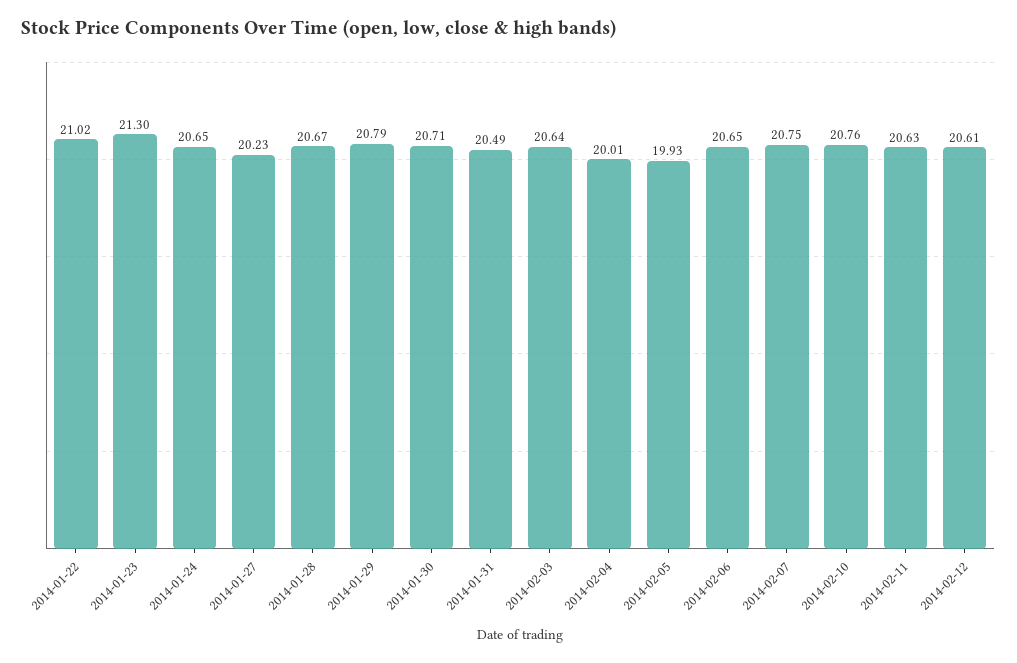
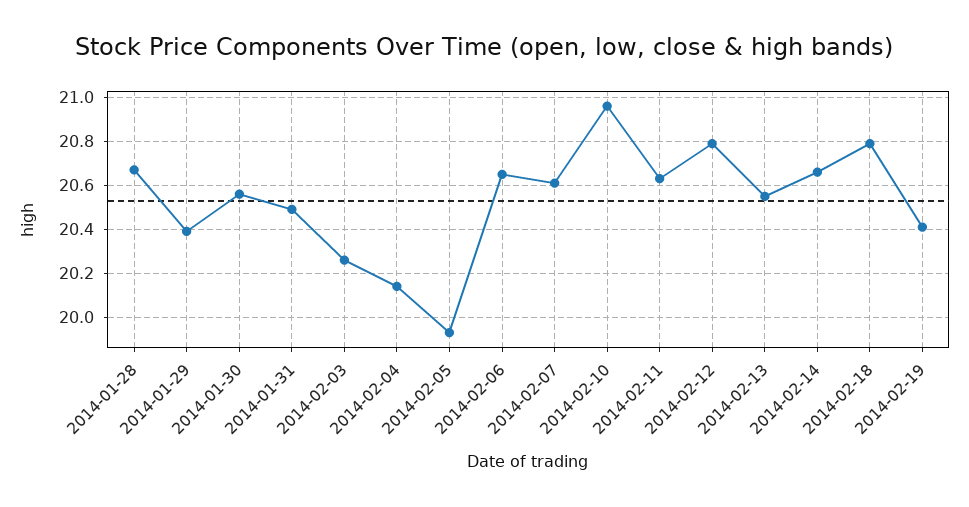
2014-01-22: 21.02 -> none
2014-01-23: 21.3 -> none
2014-01-24: 20.65 -> none
2014-01-27: 20.23 -> none
2014-01-29: 20.79 -> 20.4
2014-01-30: 20.71 -> 20.55
2014-02-03: 20.64 -> 20.25
2014-02-04: 20.01 -> 20.15
2014-02-07: 20.75 -> 20.6
2014-02-10: 20.76 -> 20.95
2014-02-12: 20.61 -> 20.8
2014-02-13: none -> 20.55
2014-02-14: none -> 20.65
2014-02-18: none -> 20.8
2014-02-19: none -> 20.4

